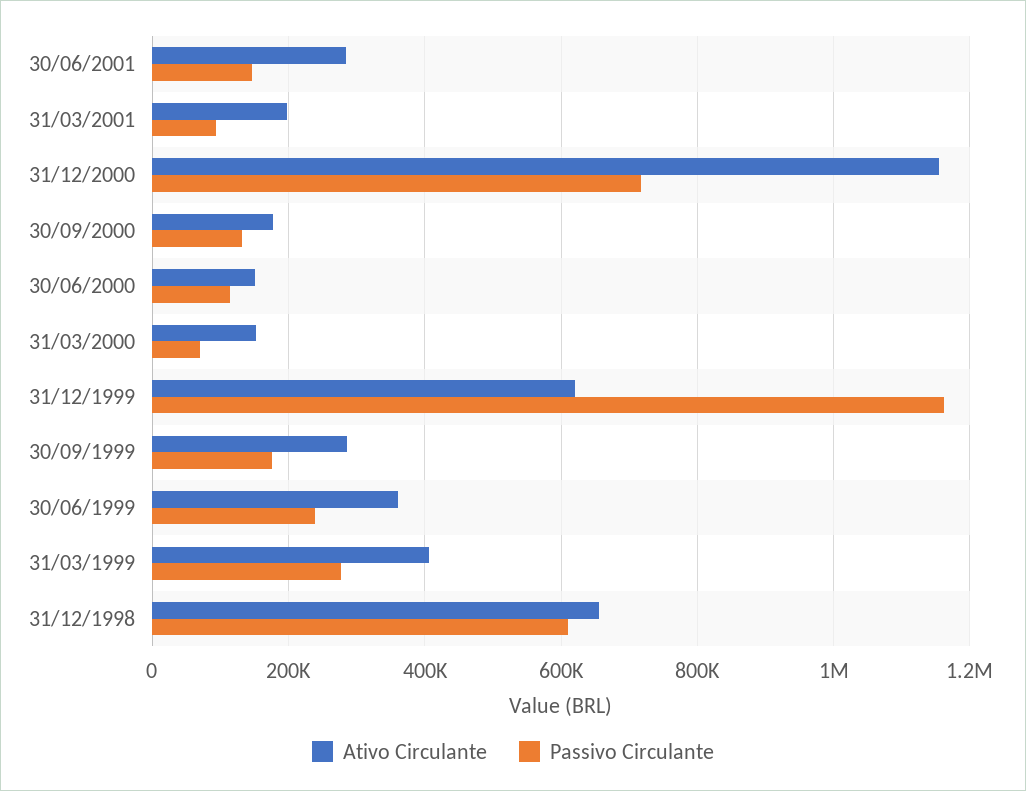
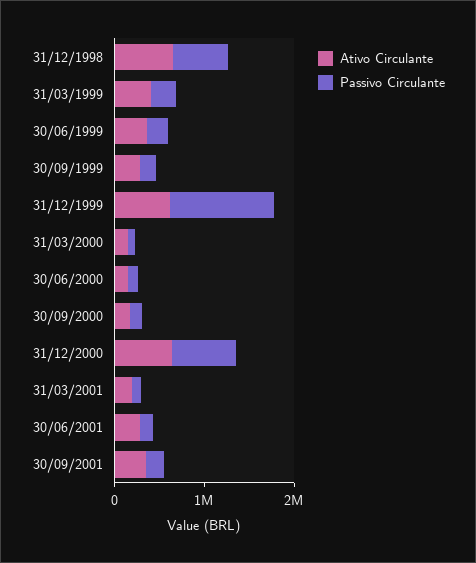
Ativo Circulante, 31/12/2000: 1160000 -> 600000
Ativo Circulante, 30/09/2001: none -> 400000
Passivo Circulante, 30/09/2001: none -> 200000

